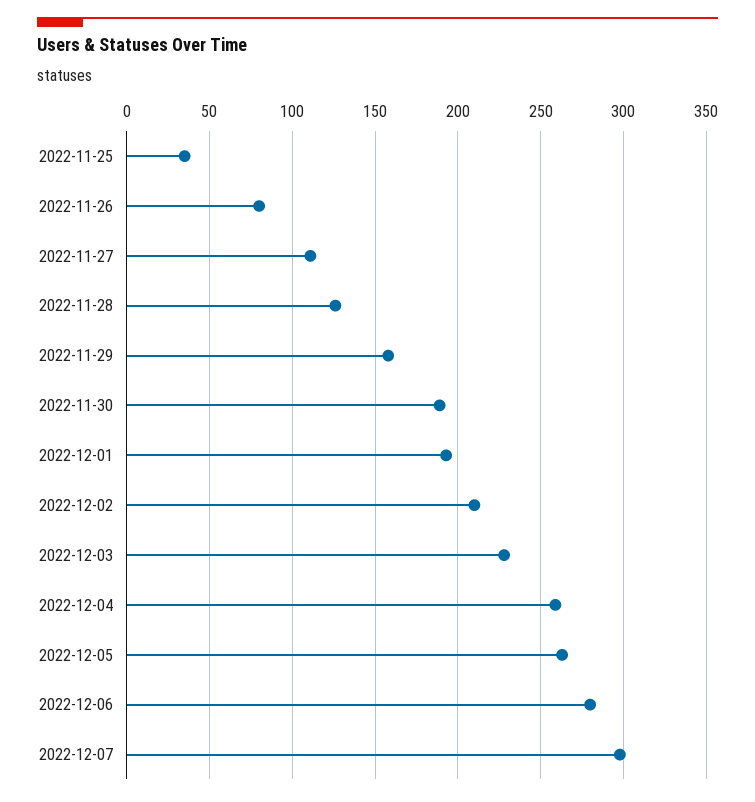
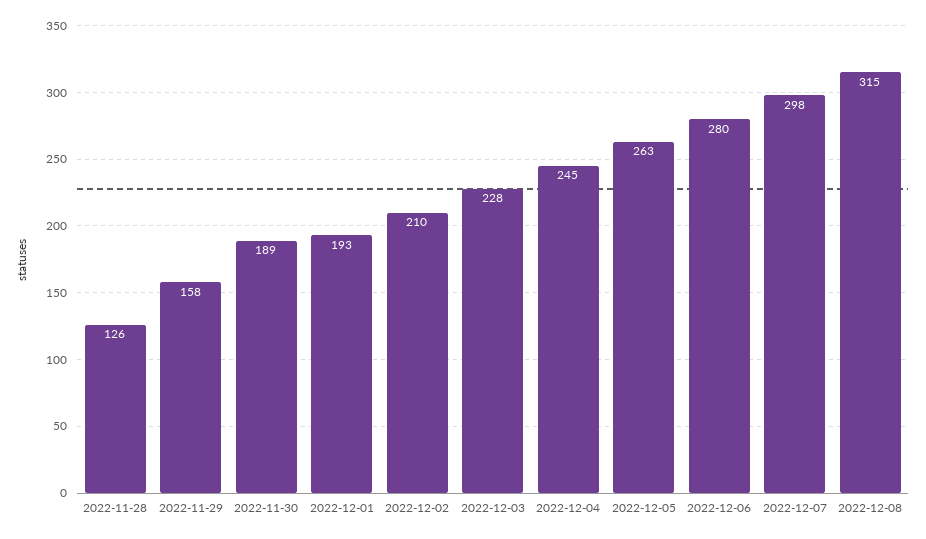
2022-11-25: 35 -> none
2022-11-26: 80 -> none
2022-11-27: 110 -> none
2022-12-04: 260 -> 245
2022-12-08: none -> 315

